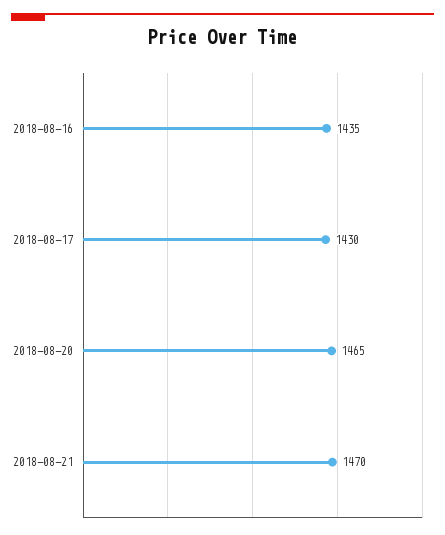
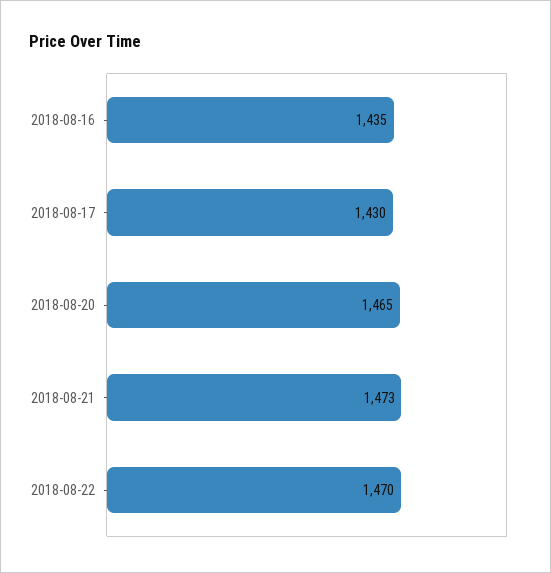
2018-08-21: 1470 -> 1473
2018-08-22: none -> 1470

